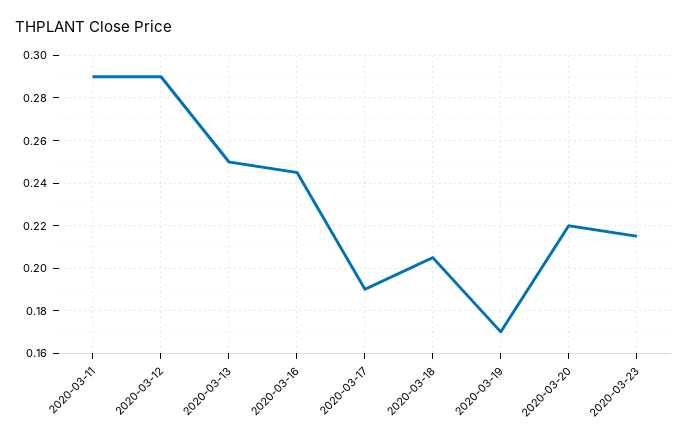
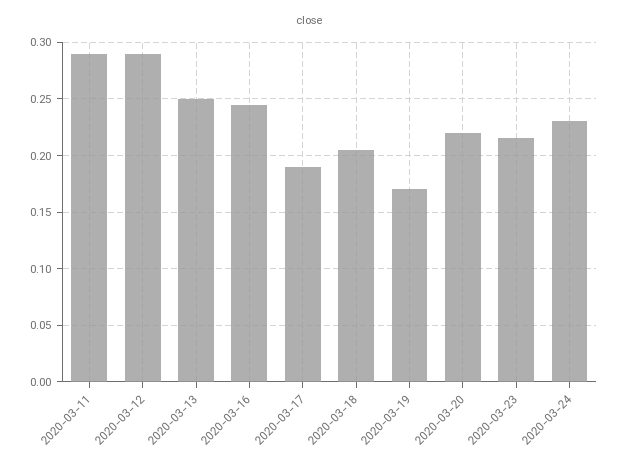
2020-03-24: none -> 0.23

